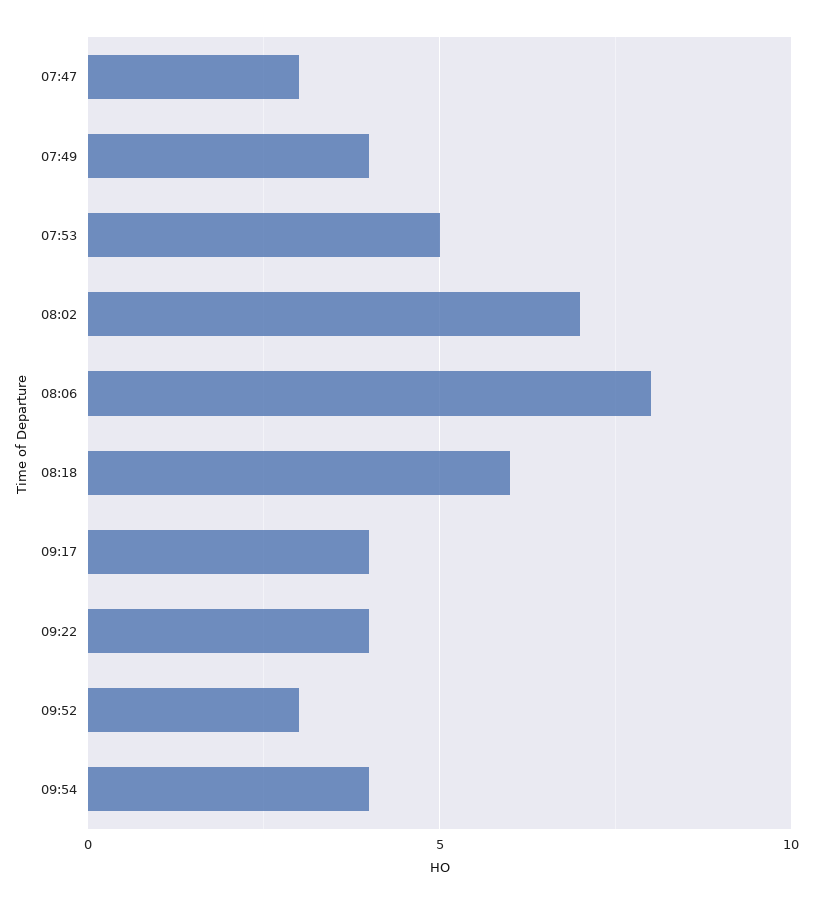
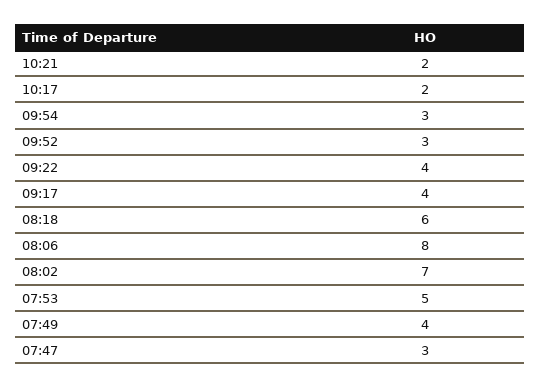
09:54: 4 -> 3
10:21: none -> 2
10:17: none -> 2

